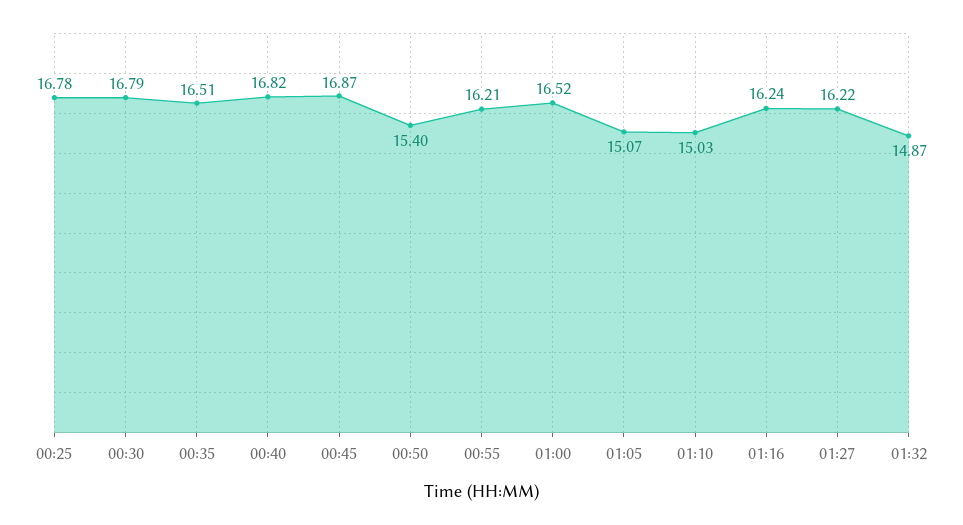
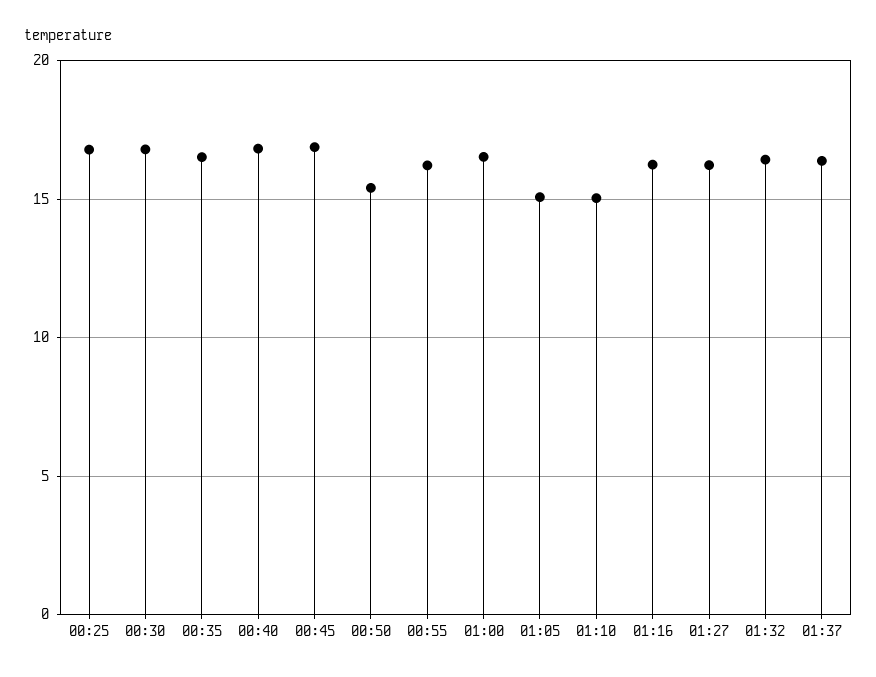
01:32: 14.87 -> 16.5
01:37: none -> 16.5

